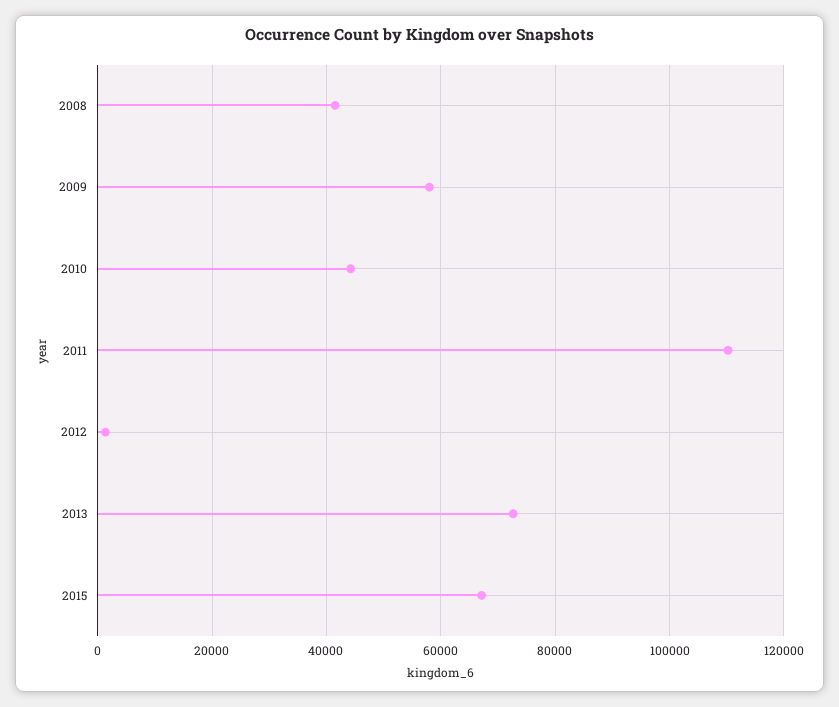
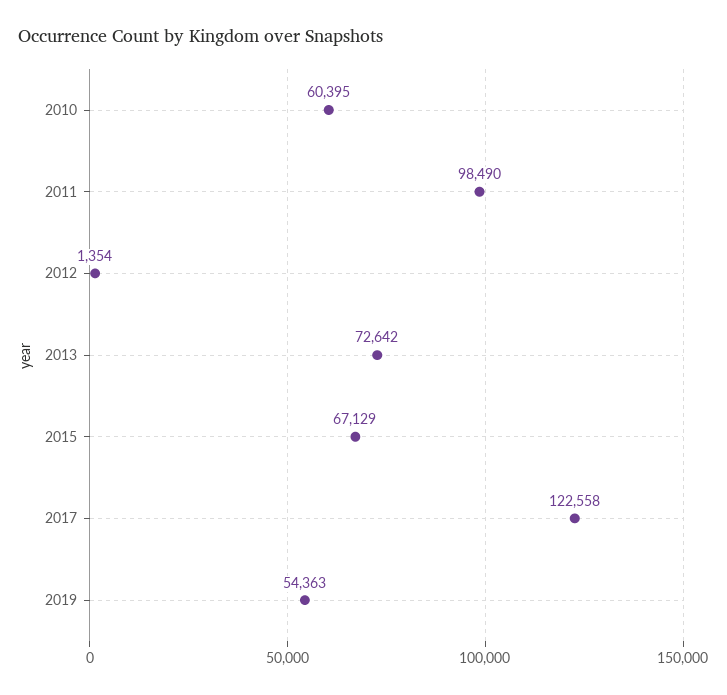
2008: 42000 -> none
2009: 58000 -> none
2010: 44000 -> 60395
2011: 110000 -> 98490
2017: none -> 122558
2019: none -> 54363

